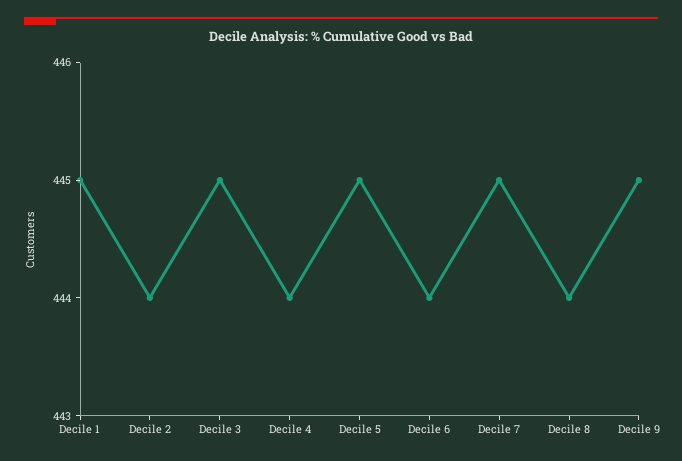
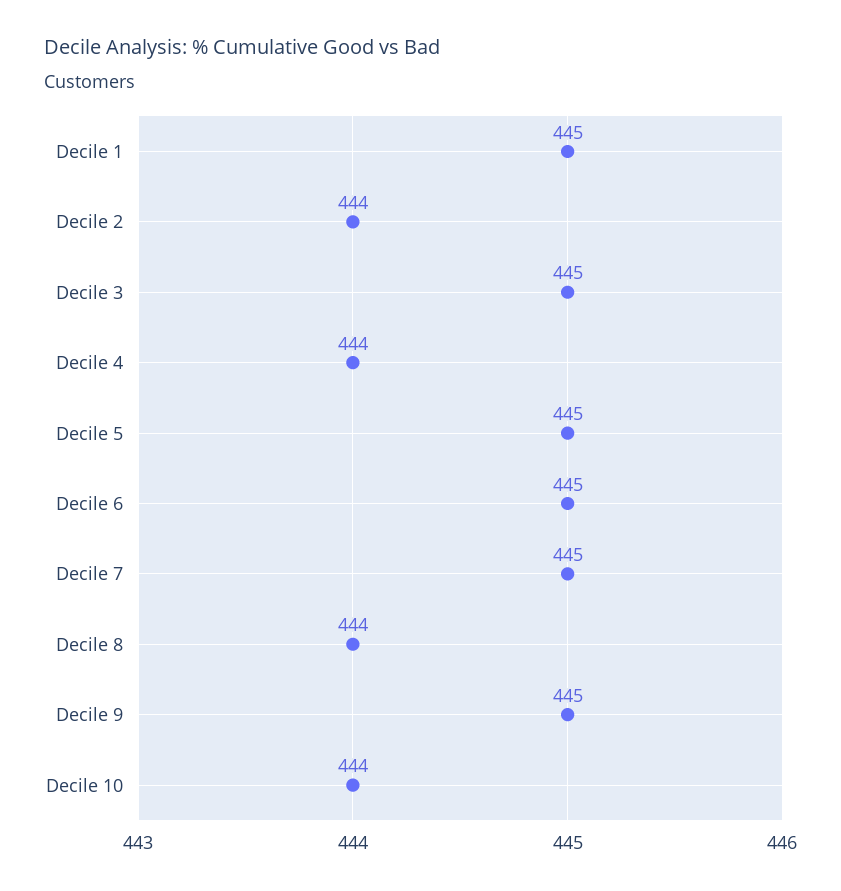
Decile 6: 444 -> 445
Decile 10: none -> 444

